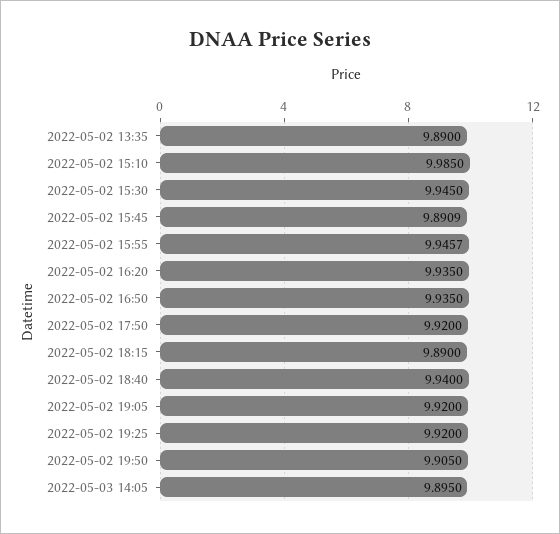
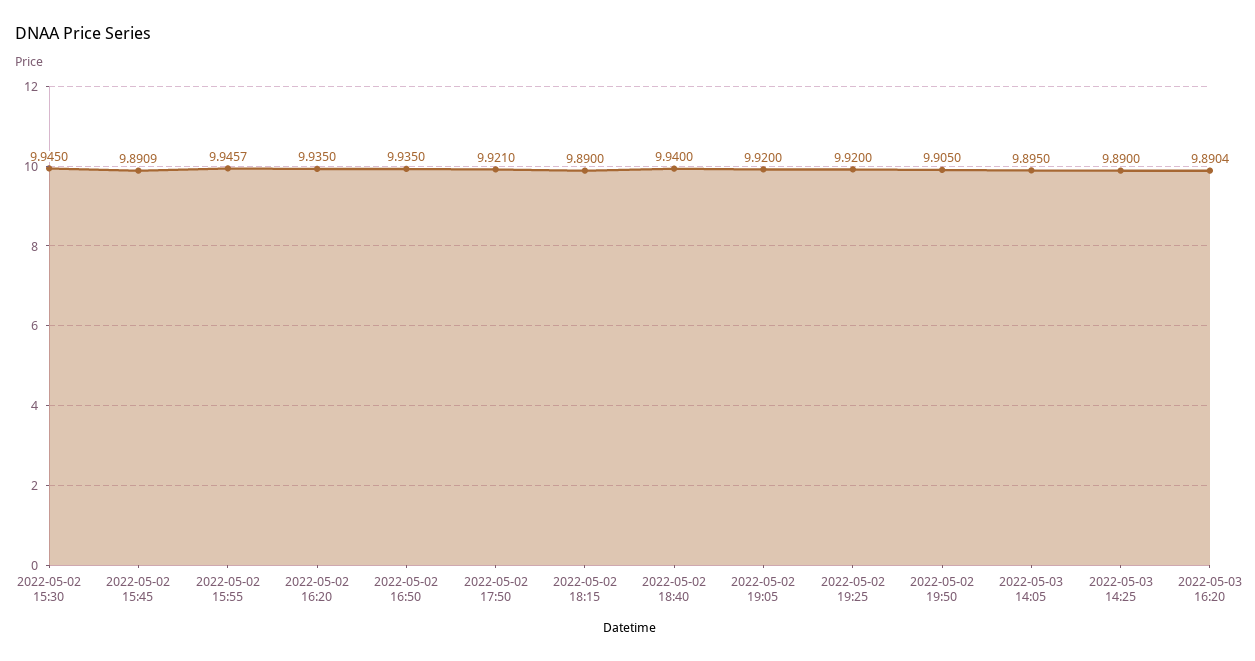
2022-05-02 13:35: 9.89 -> none
2022-05-02 15:10: 9.985 -> none
2022-05-02 17:50: 9.92 -> 9.921
2022-05-03 14:25: none -> 9.89
2022-05-03 16:20: none -> 9.8904

